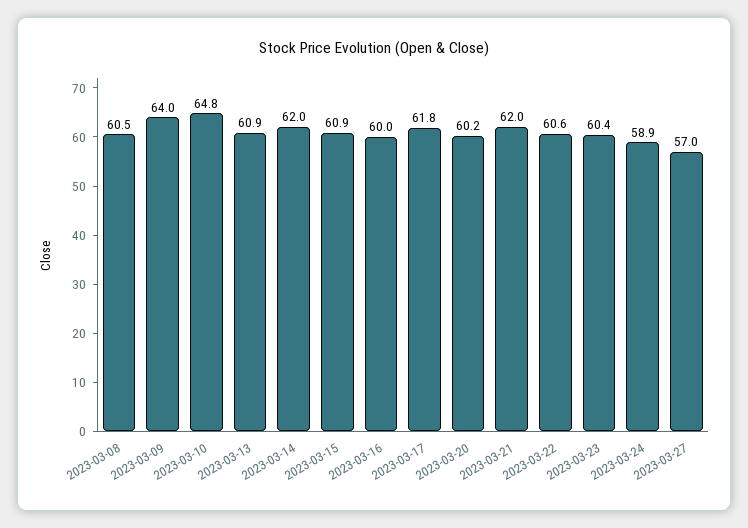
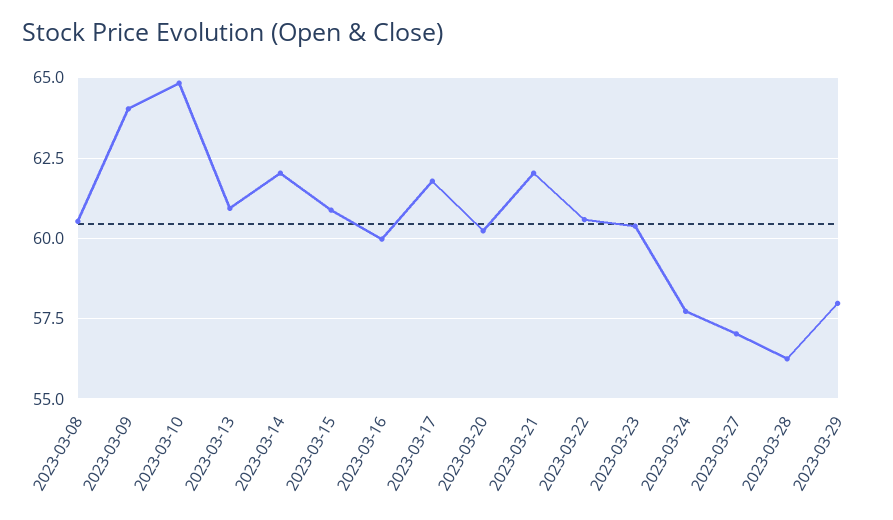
2023-03-24: 58.9 -> 57.75
2023-03-28: none -> 56.25
2023-03-29: none -> 58

